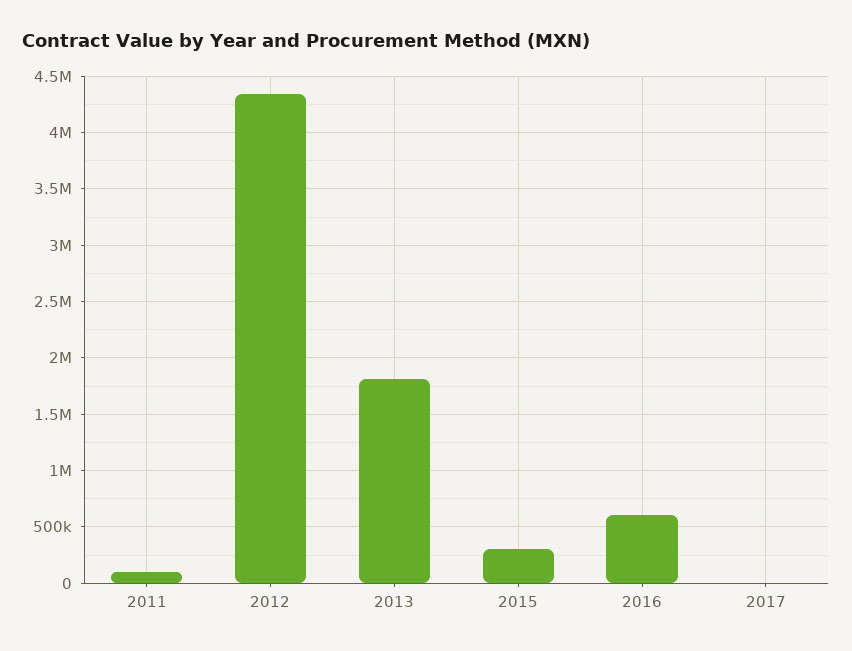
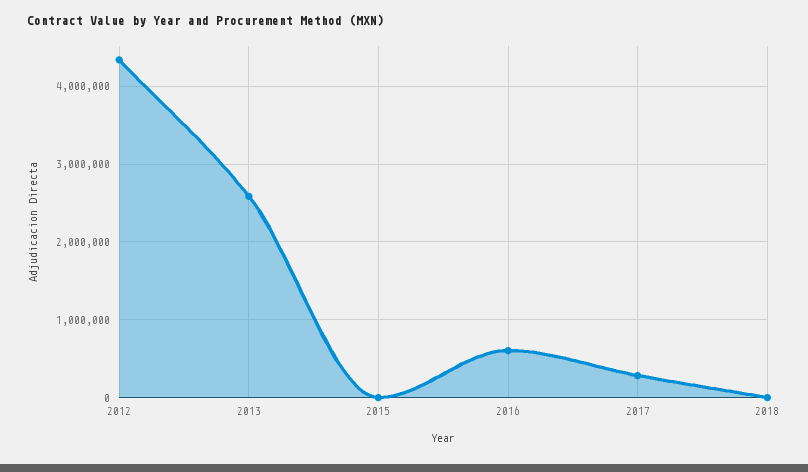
2011: 100000 -> none
2013: 1800000 -> 2600000
2015: 300000 -> 0
2017: 0 -> 300000
2018: none -> 0

